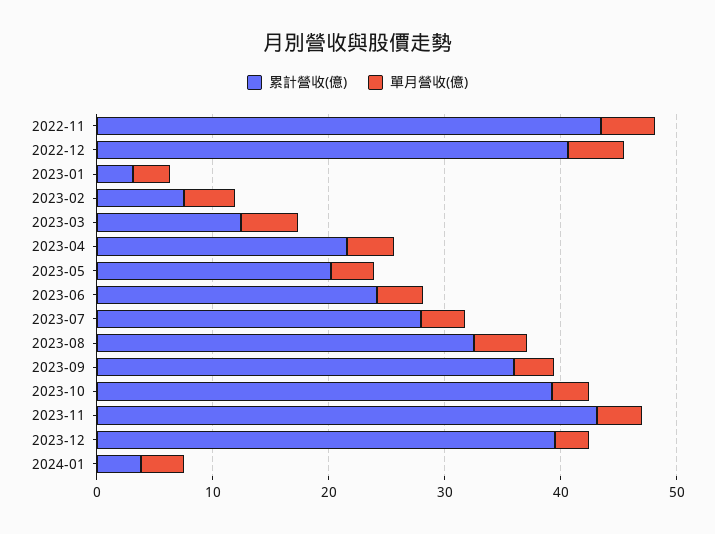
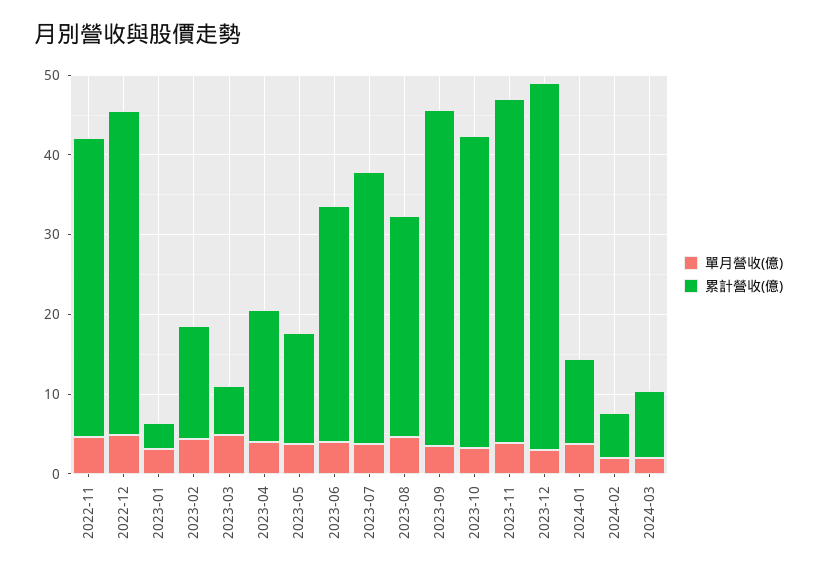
累計營收(億), 2022-11: 44 -> 38
累計營收(億), 2023-02: 8 -> 14
累計營收(億), 2023-03: 12 -> 6
累計營收(億), 2023-04: 22 -> 16
累計營收(億), 2023-05: 20 -> 14
累計營收(億), 2023-06: 24 -> 30
累計營收(億), 2023-07: 28 -> 34
累計營收(億), 2023-08: 32 -> 28
累計營收(億), 2023-09: 36 -> 42
累計營收(億), 2023-12: 40 -> 46
累計營收(億), 2024-01: 4 -> 10
單月營收(億), 2024-02: none -> 2
累計營收(億), 2024-02: none -> 6
單月營收(億), 2024-03: none -> 2
累計營收(億), 2024-03: none -> 8

